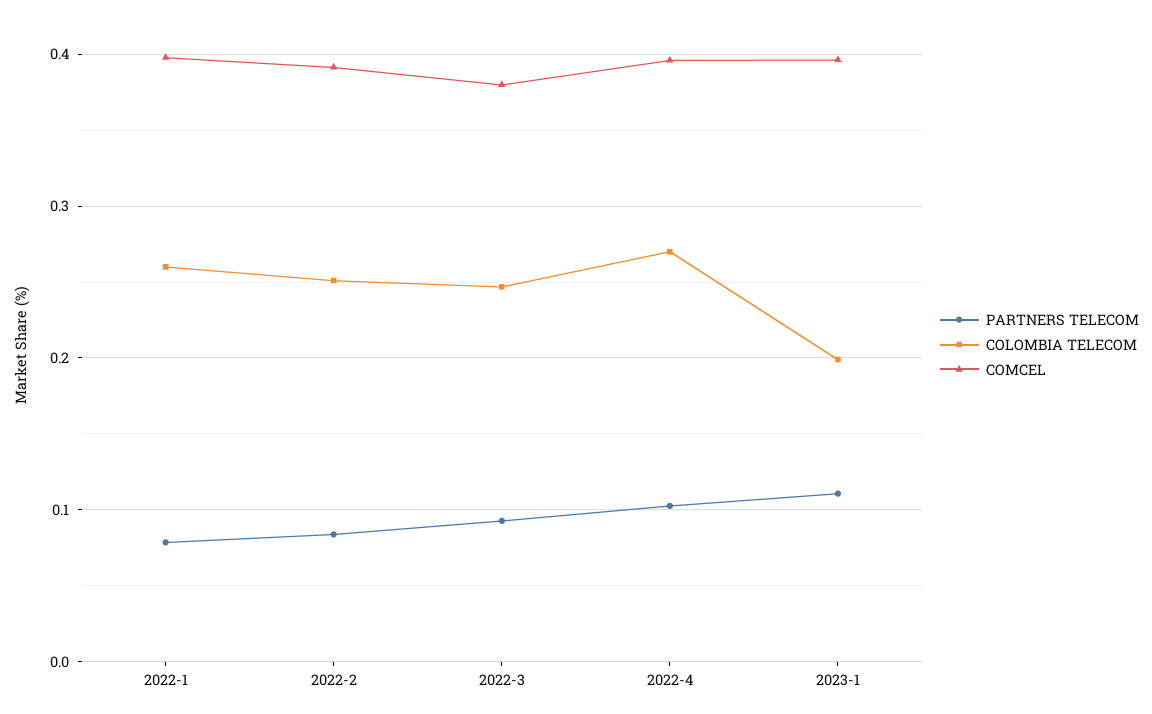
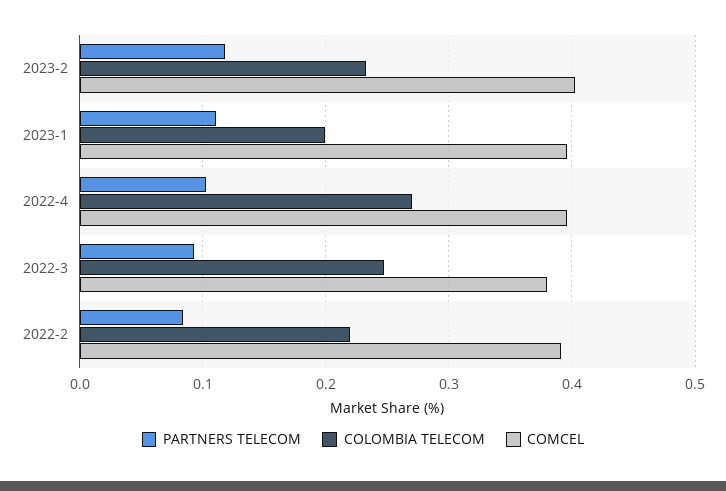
PARTNERS TELECOM, 2022-1: 0.08 -> none
COLOMBIA TELECOM, 2022-1: 0.26 -> none
COMCEL, 2022-1: 0.4 -> none
COLOMBIA TELECOM, 2022-2: 0.25 -> 0.22
PARTNERS TELECOM, 2023-2: none -> 0.12
COLOMBIA TELECOM, 2023-2: none -> 0.23
COMCEL, 2023-2: none -> 0.4

